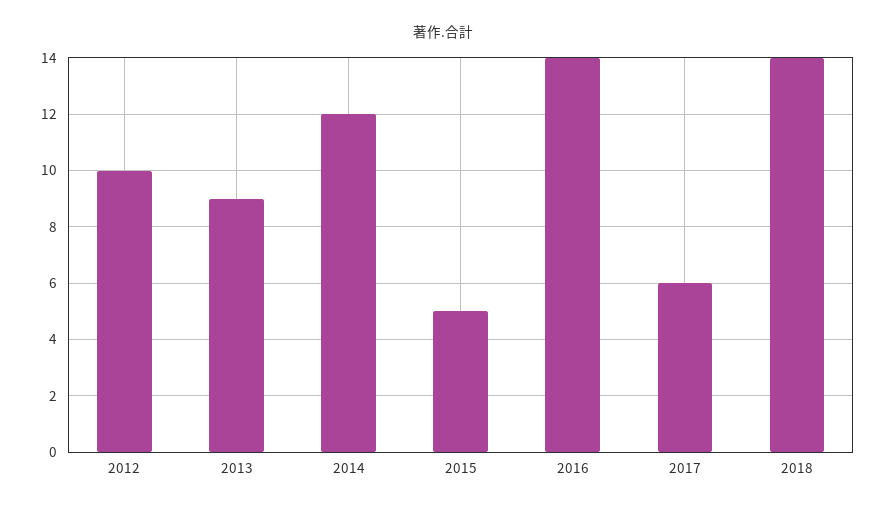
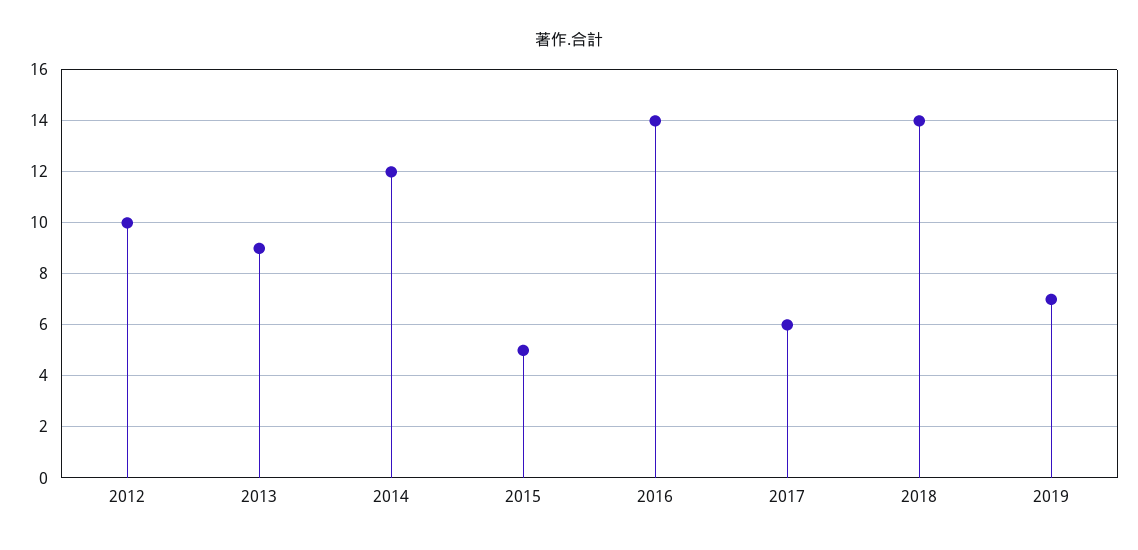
2019: none -> 7

